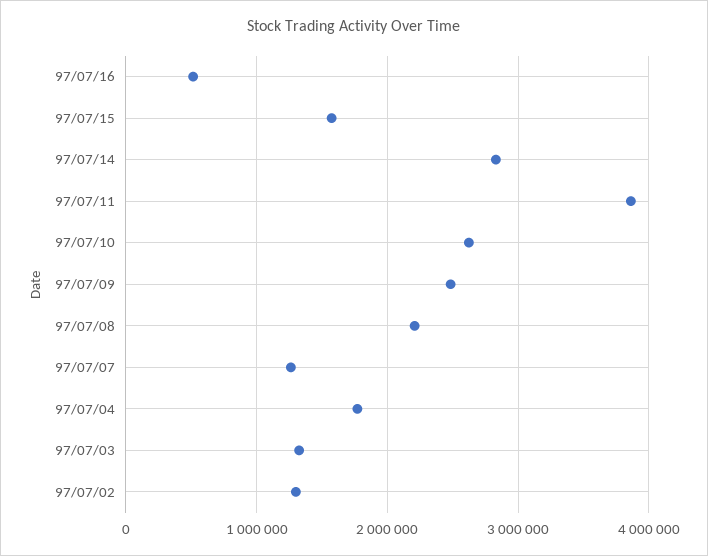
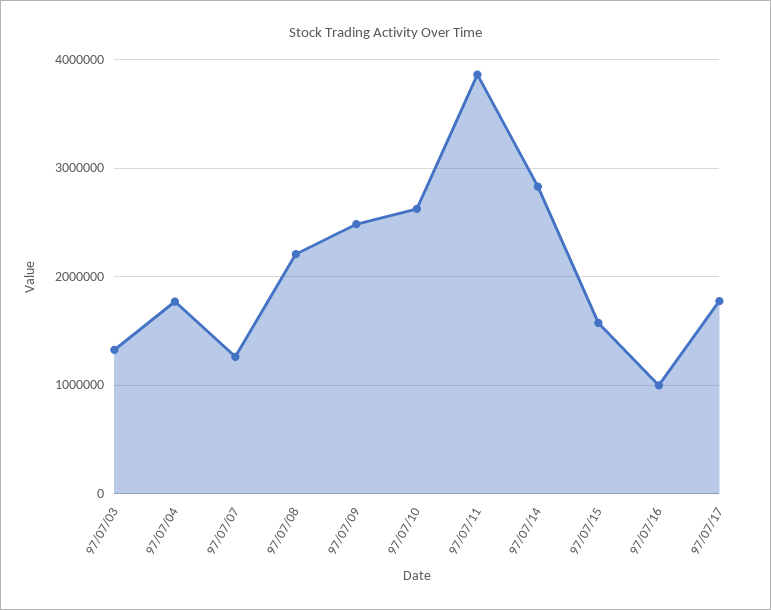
97/07/16: 500000 -> 1000000
97/07/02: 1300000 -> none
97/07/17: none -> 1800000

